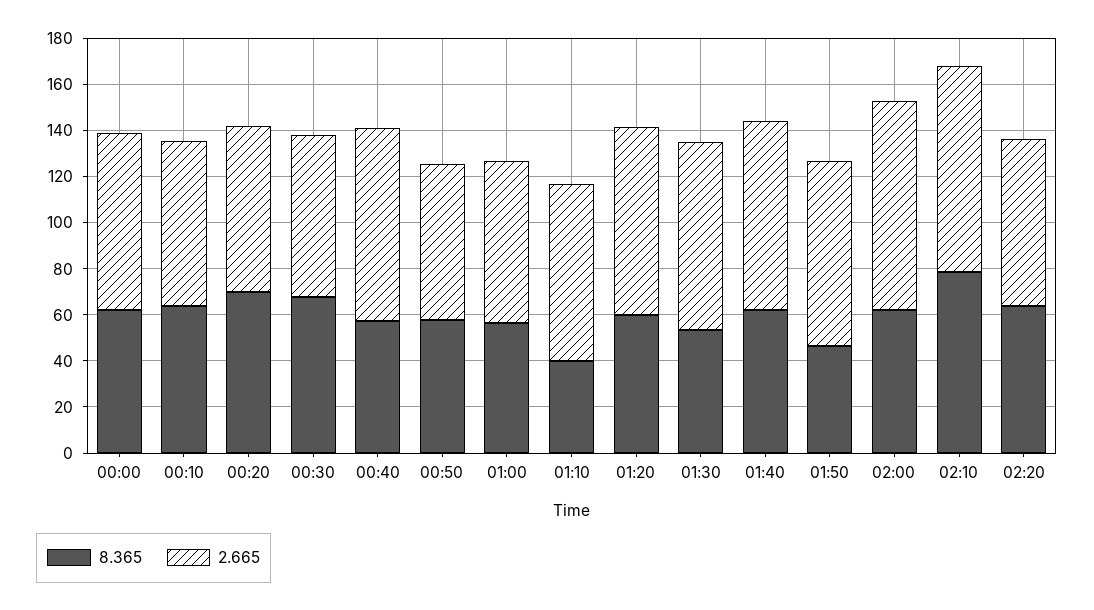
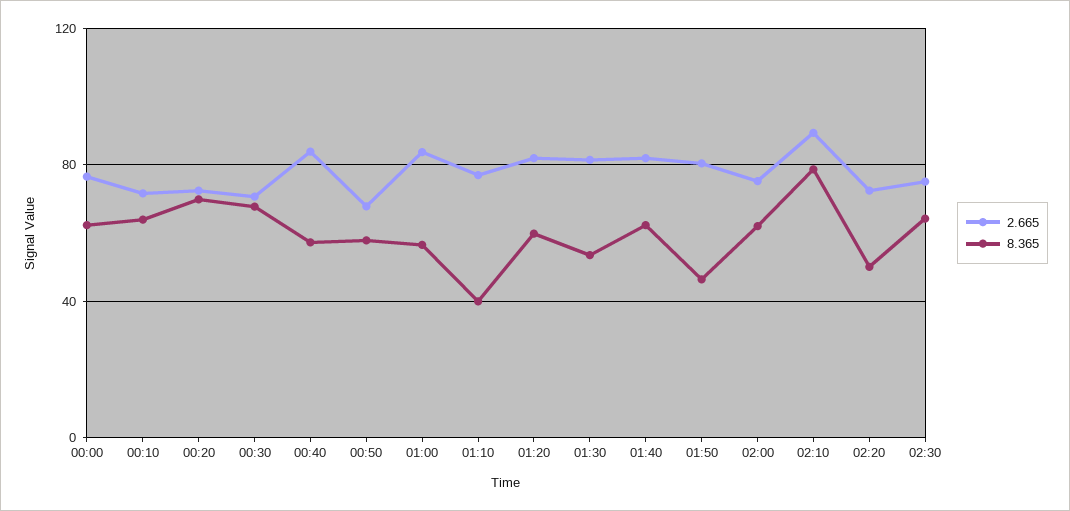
2.665, 01:00: 70 -> 85
2.665, 02:00: 90 -> 75
8.365, 02:20: 65 -> 50
2.665, 02:30: none -> 75
8.365, 02:30: none -> 65

